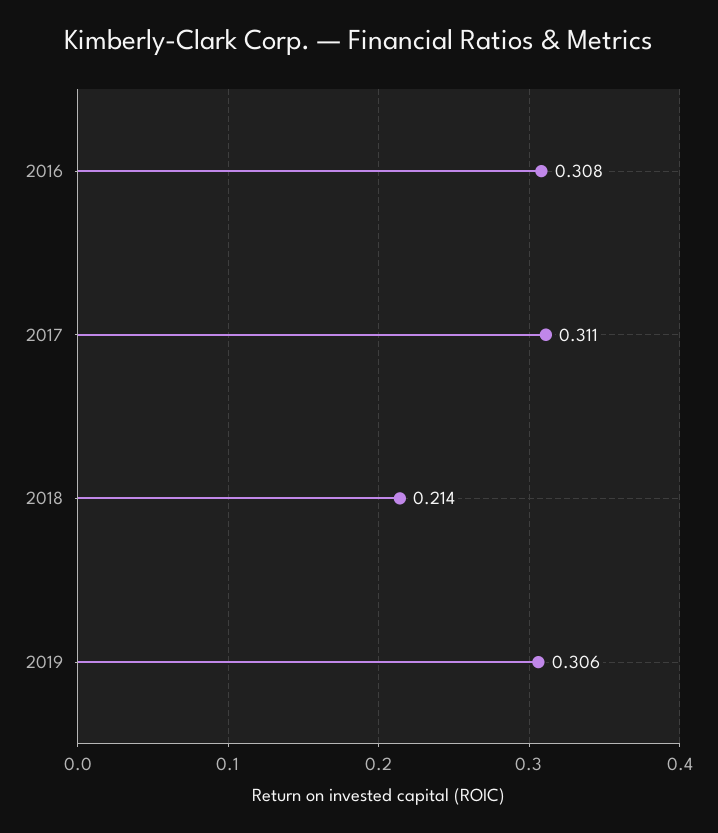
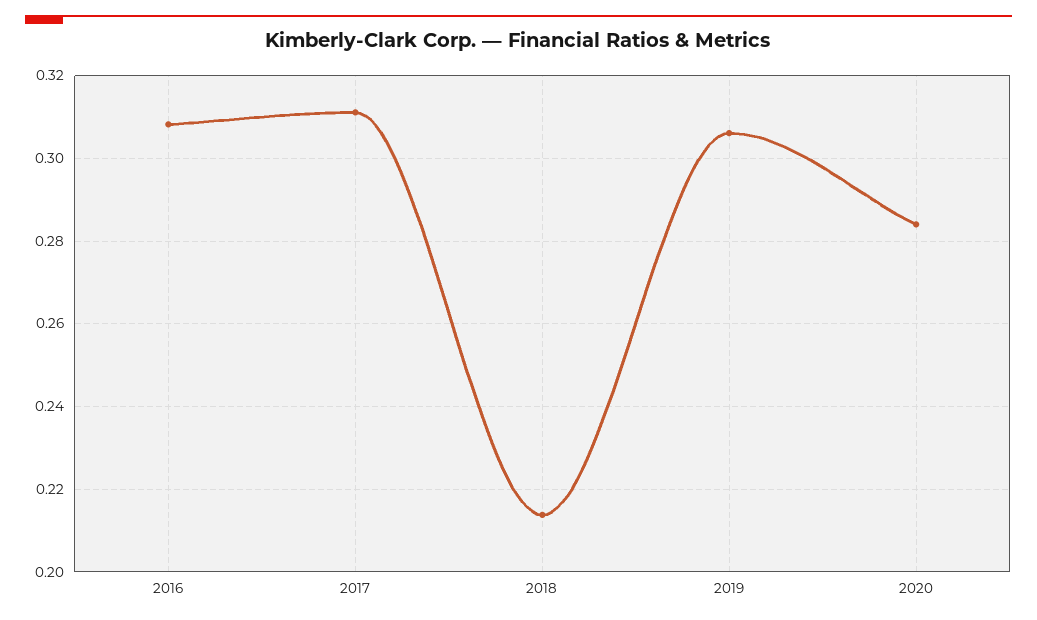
2020: none -> 0.284

